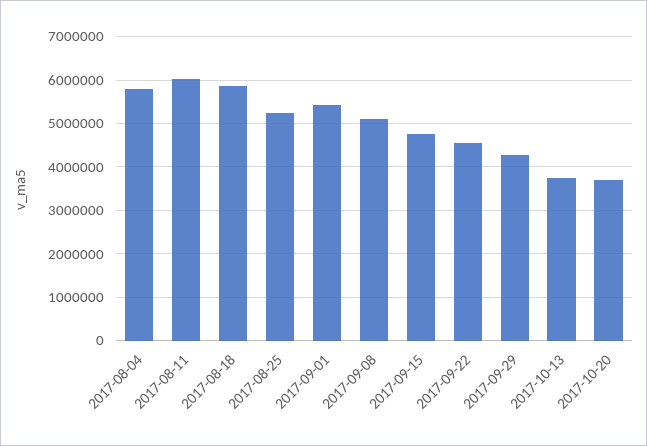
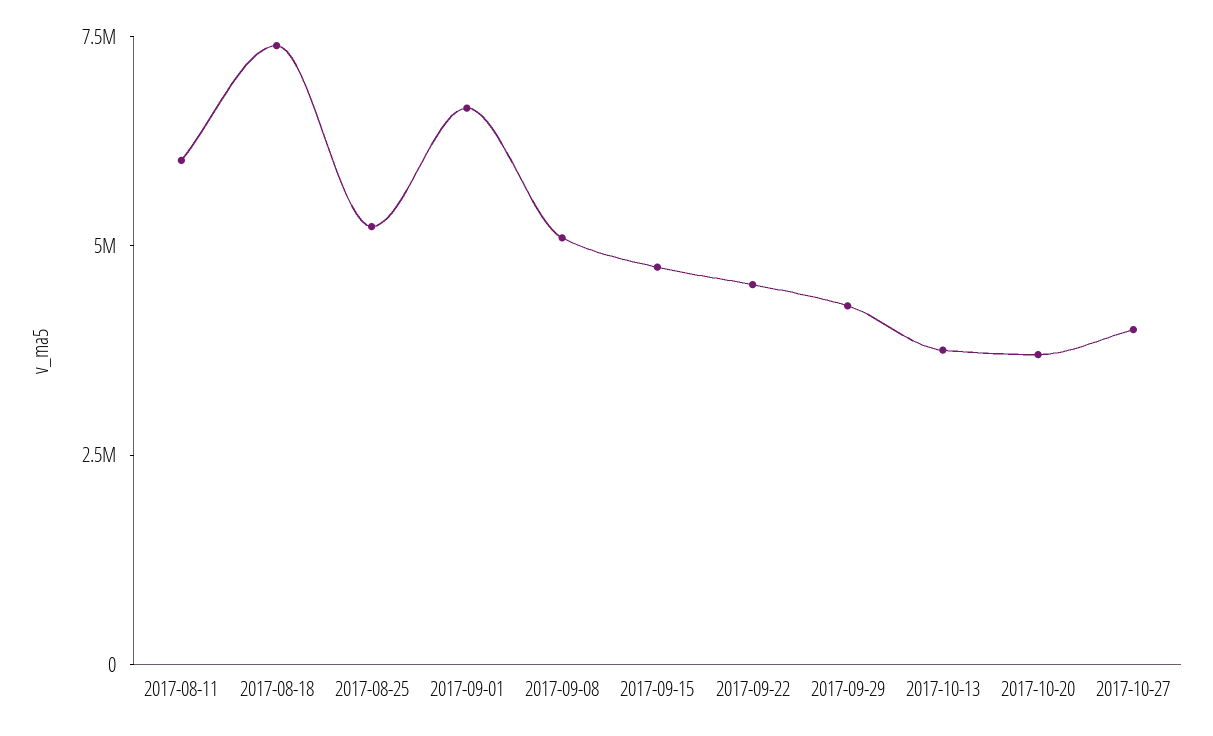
2017-08-04: 5800000 -> none
2017-08-18: 5800000 -> 7500000
2017-09-01: 5400000 -> 6500000
2017-10-27: none -> 4000000

